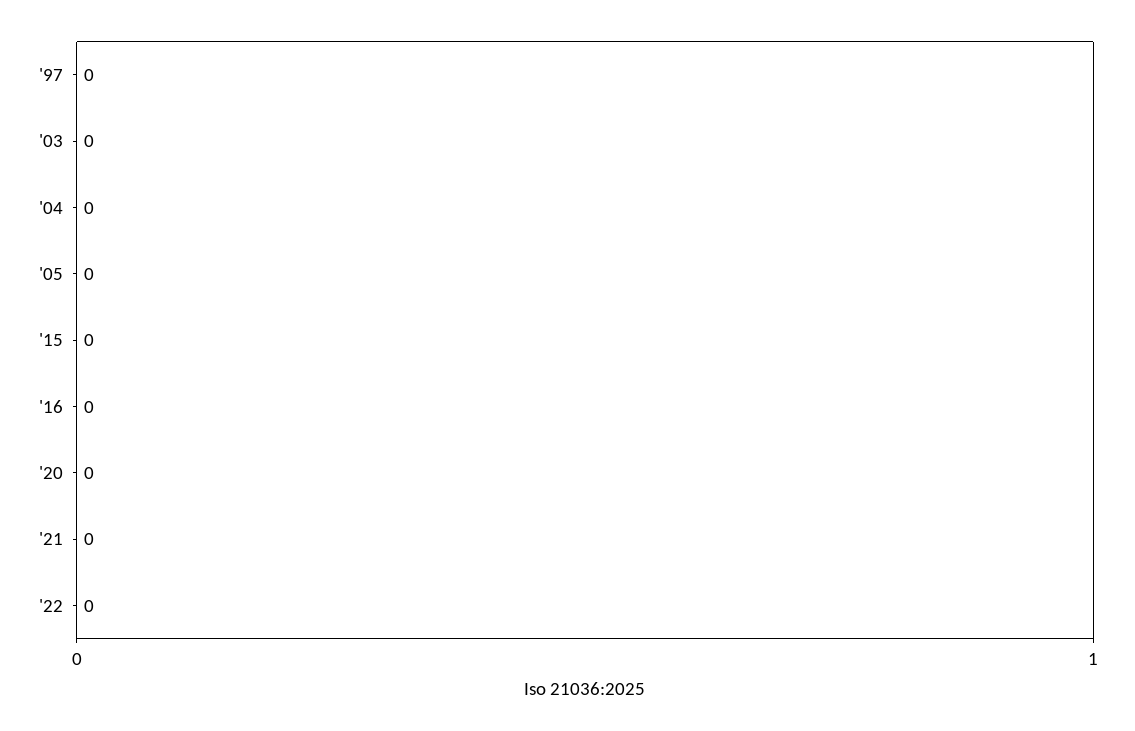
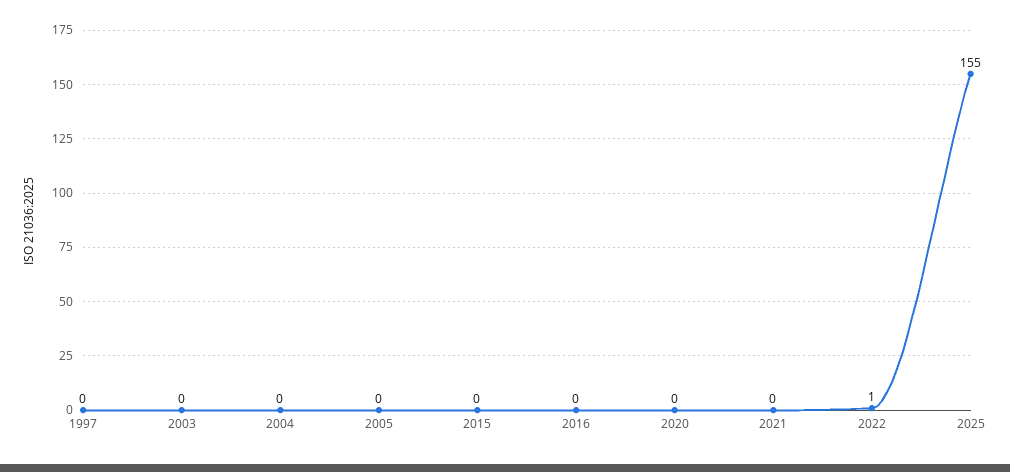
'22: 0 -> 1
2025: none -> 155

